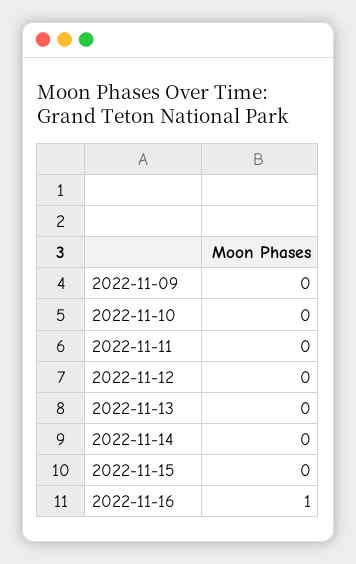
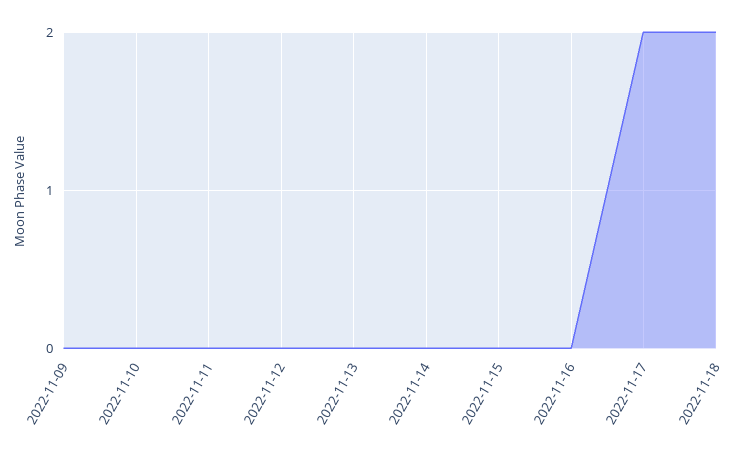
2022-11-16: 1 -> 0
2022-11-17: none -> 2
2022-11-18: none -> 2

